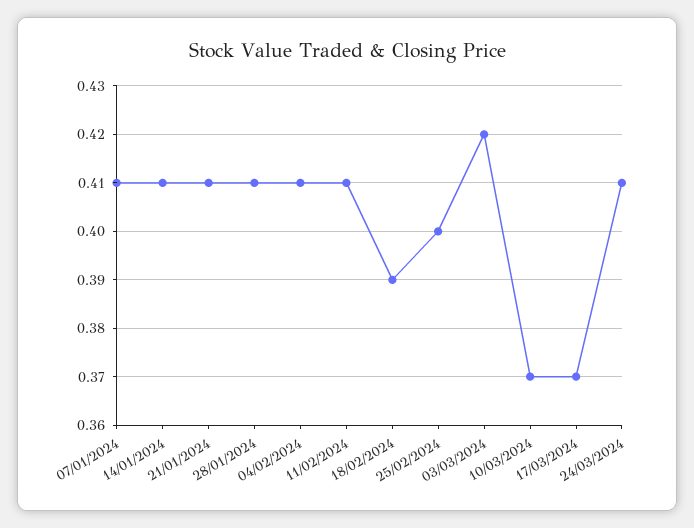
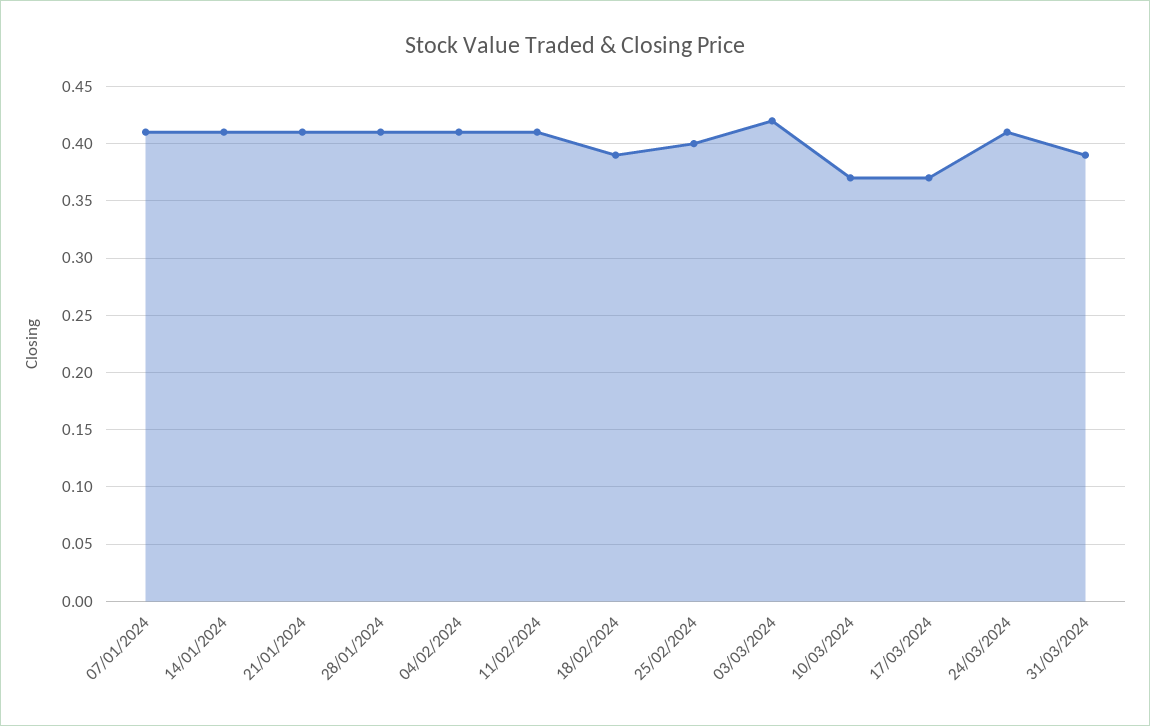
31/03/2024: none -> 0.39

